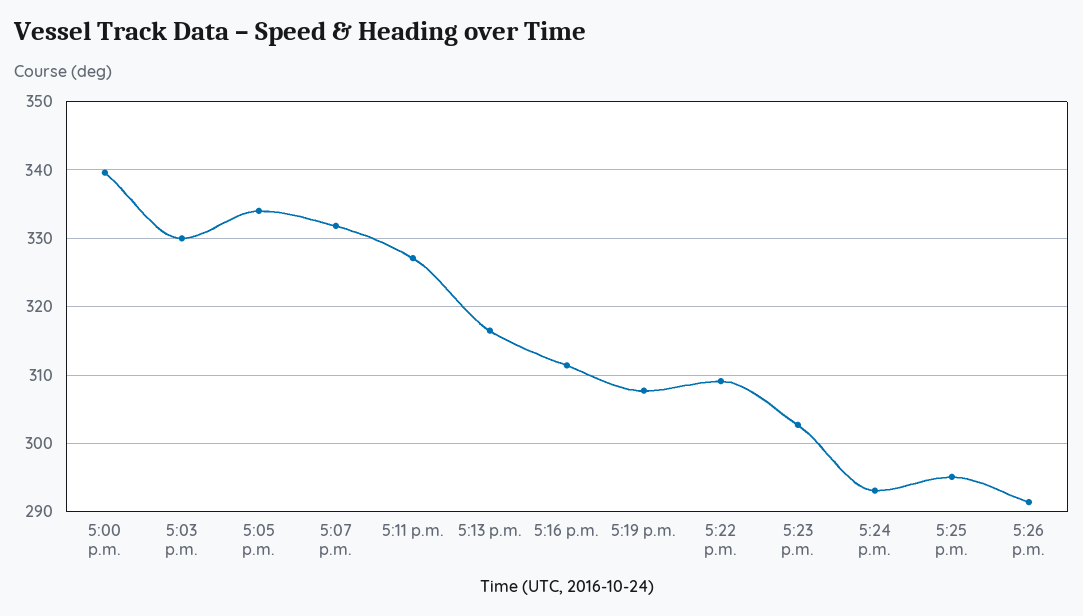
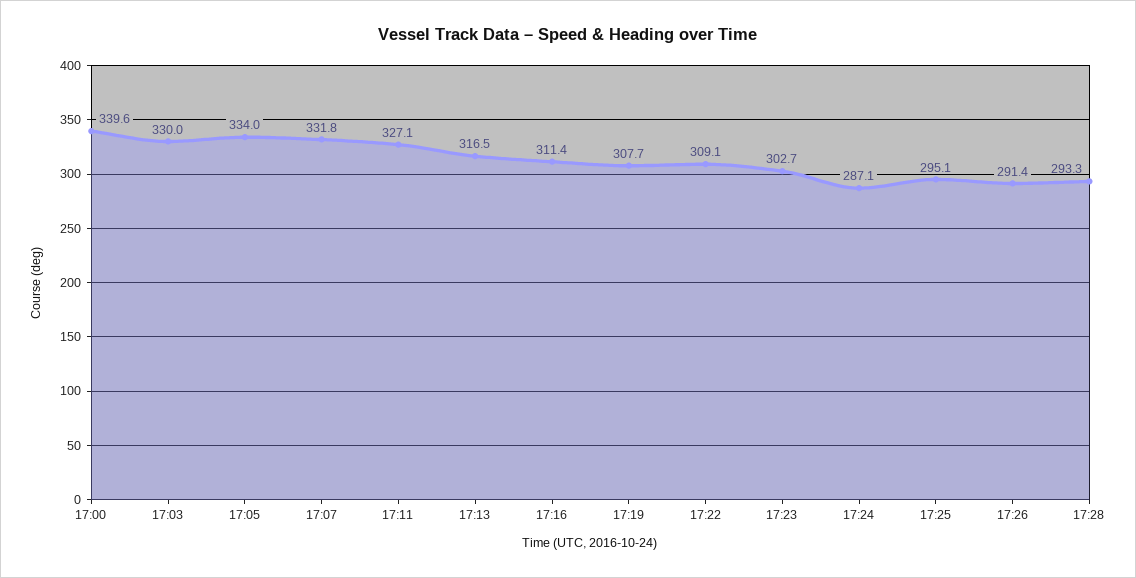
5:24 p.m.: 293 -> 287.1
17:28: none -> 293.3

